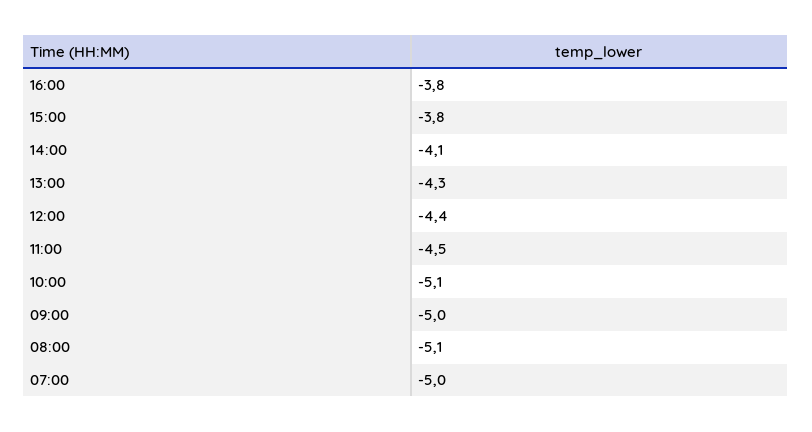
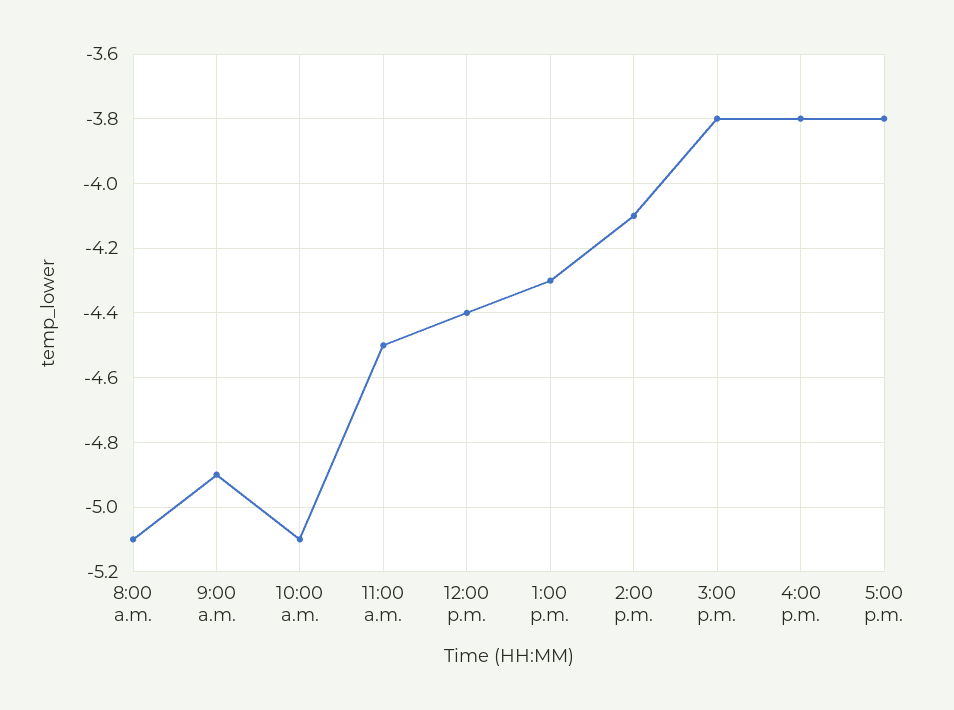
09:00: -5 -> -4.9
07:00: -5 -> none
5:00 p.m.: none -> -3.8

